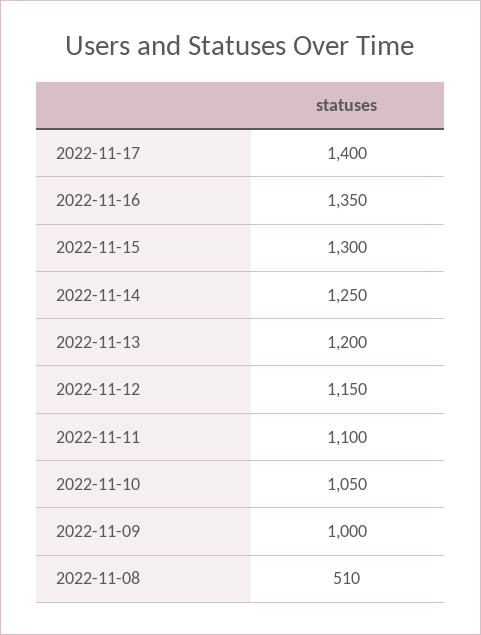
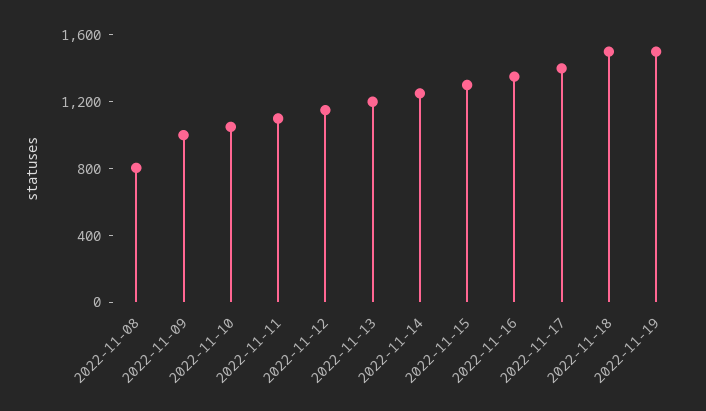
2022-11-08: 510 -> 800
2022-11-18: none -> 1500
2022-11-19: none -> 1500

